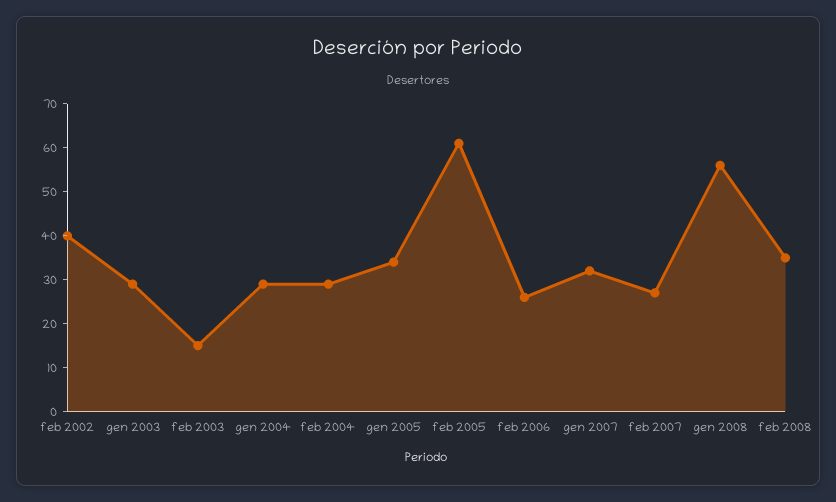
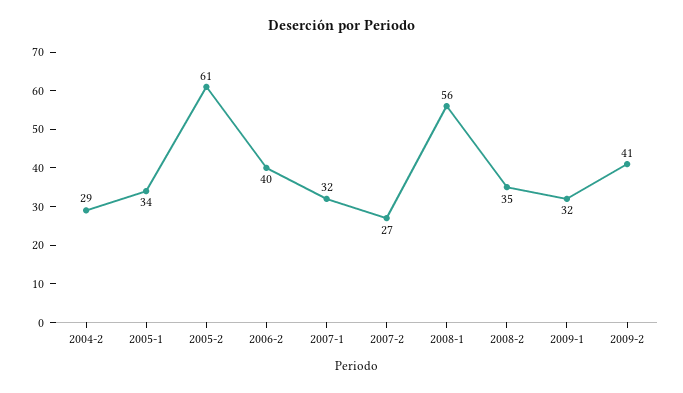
feb 2002: 40 -> none
gen 2003: 30 -> none
feb 2003: 15 -> none
gen 2004: 30 -> none
feb 2006: 25 -> 40
2009-1: none -> 32
2009-2: none -> 41

